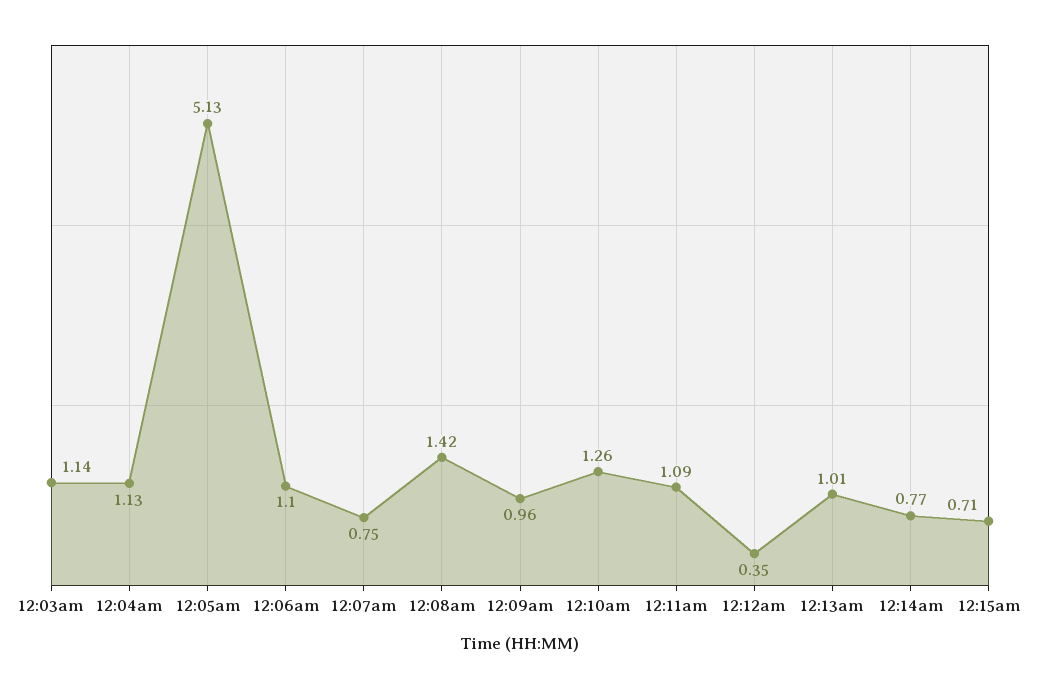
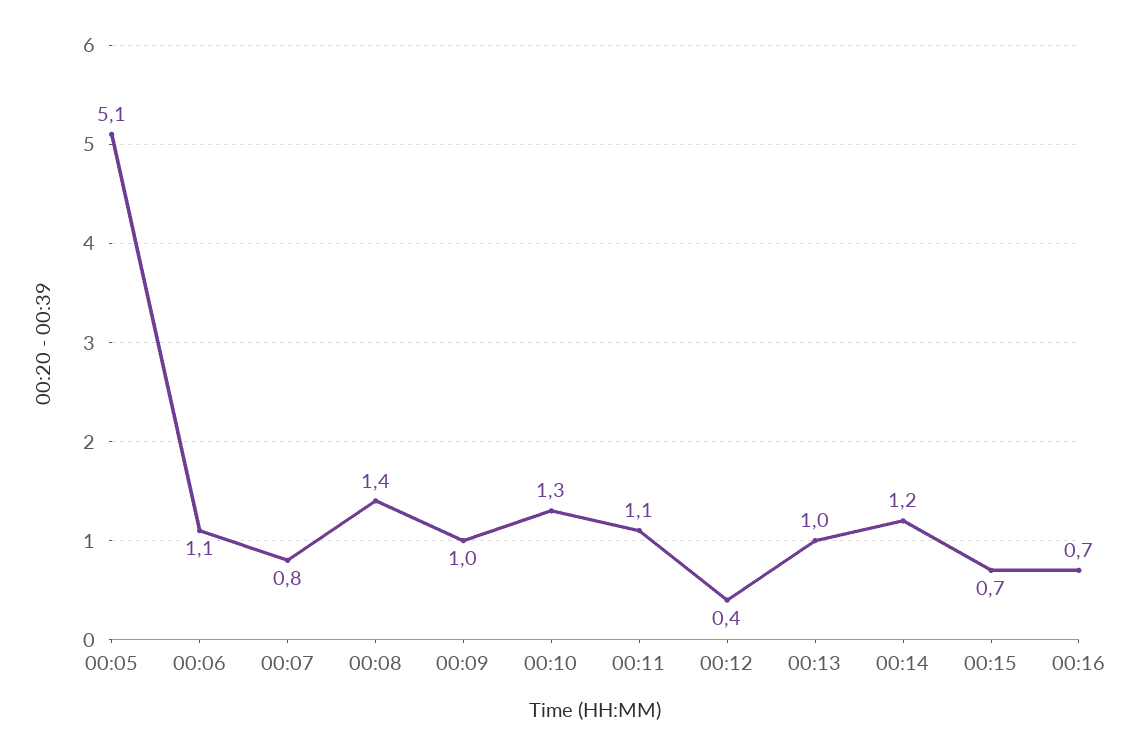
12:03am: 1.14 -> none
12:04am: 1.13 -> none
12:14am: 0.77 -> 1.2
00:16: none -> 0.7

